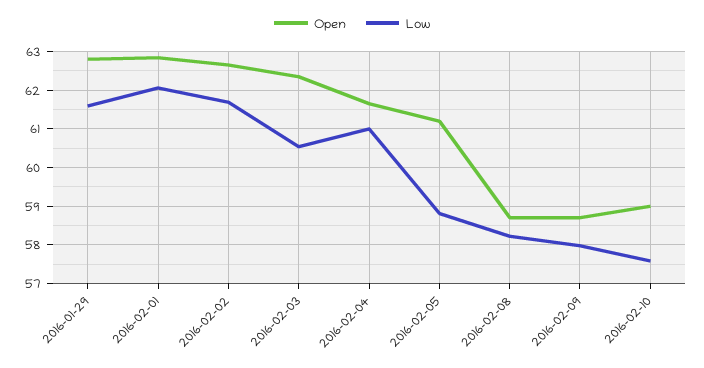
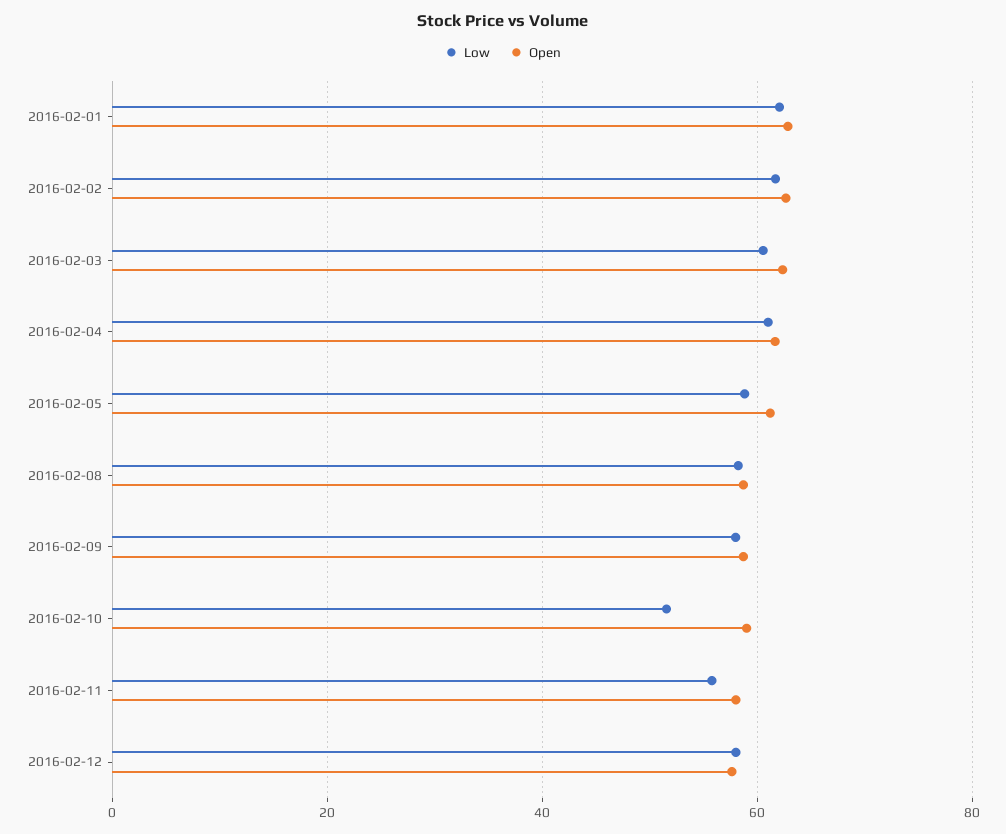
Open, 2016-01-29: 62.8 -> none
Low, 2016-01-29: 61.6 -> none
Low, 2016-02-10: 57.6 -> 52
Low, 2016-02-11: none -> 56
Open, 2016-02-11: none -> 58
Low, 2016-02-12: none -> 58
Open, 2016-02-12: none -> 58

